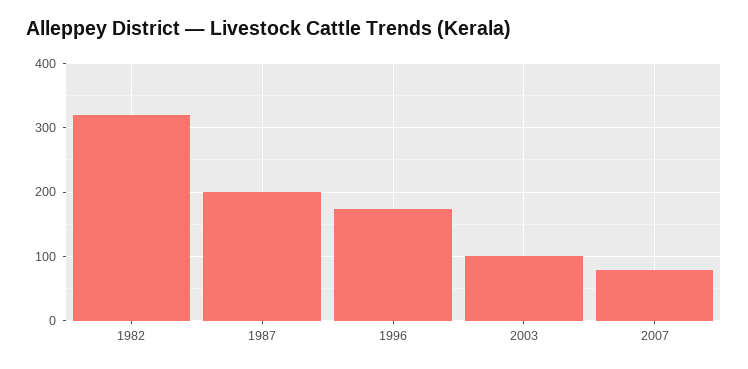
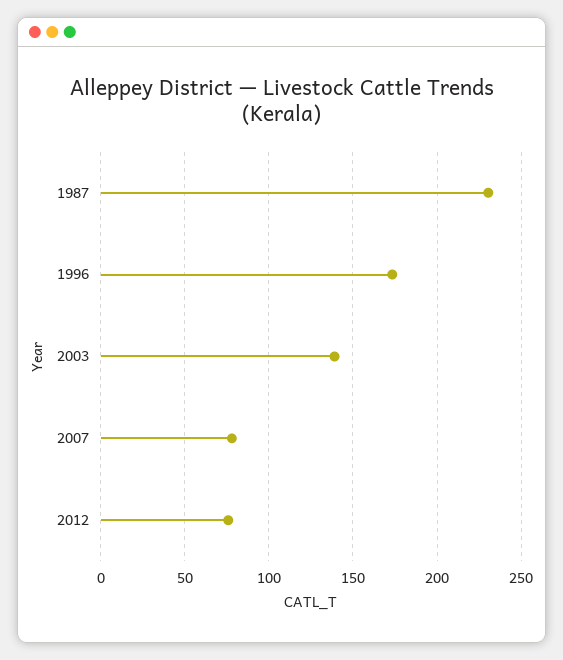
1982: 320 -> none
1987: 200 -> 230
2003: 100 -> 140
2012: none -> 75

